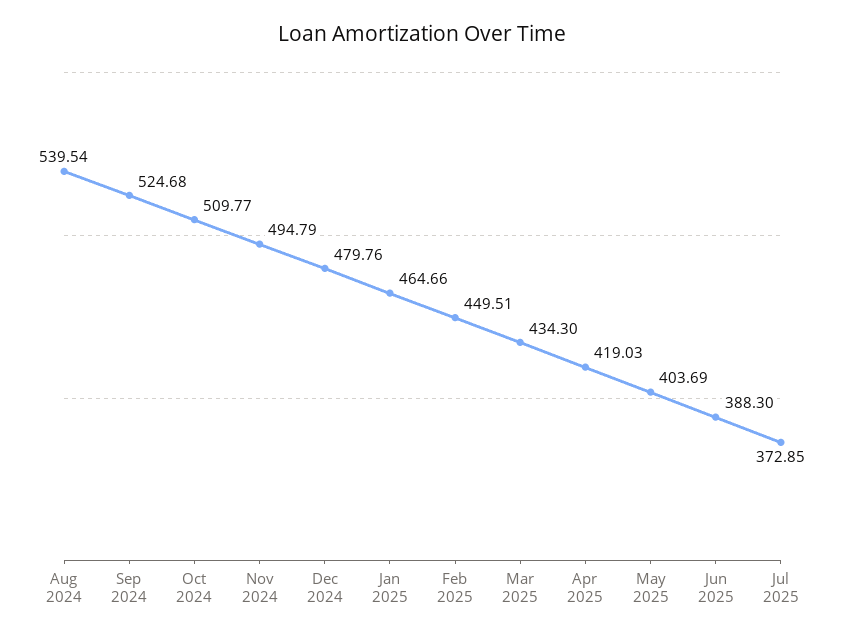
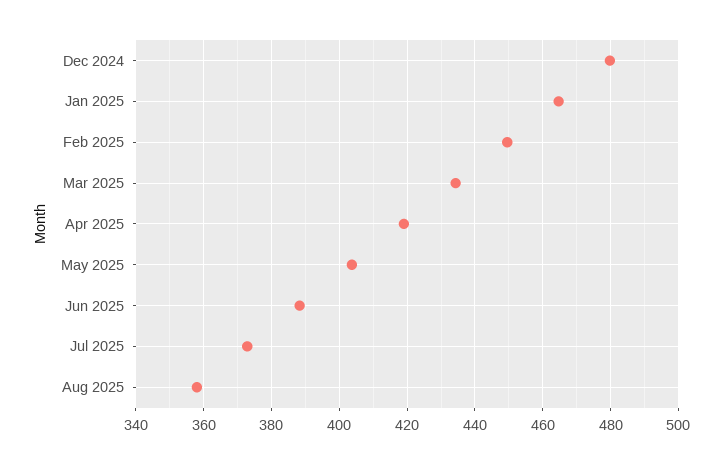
Aug 2024: 539.54 -> none
Sep 2024: 524.68 -> none
Oct 2024: 509.77 -> none
Nov 2024: 494.79 -> none
Aug 2025: none -> 358

